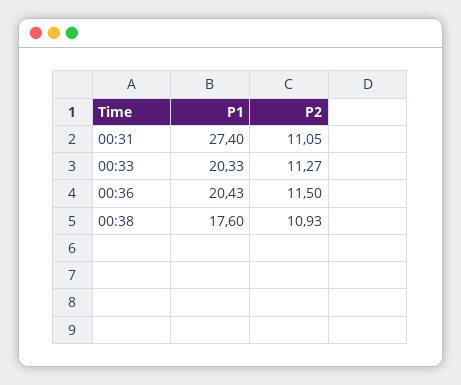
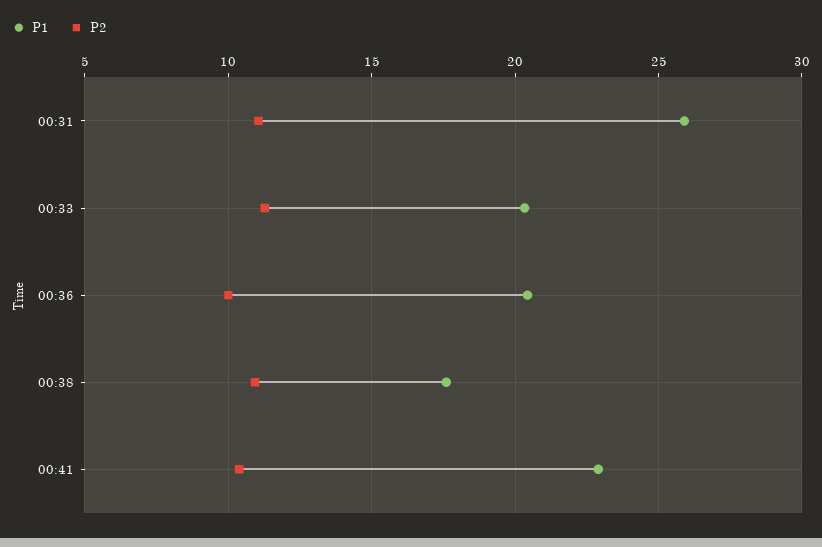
P1, 00:31: 27.4 -> 26
P2, 00:36: 11.5 -> 10
P1, 00:41: none -> 23
P2, 00:41: none -> 10.5

